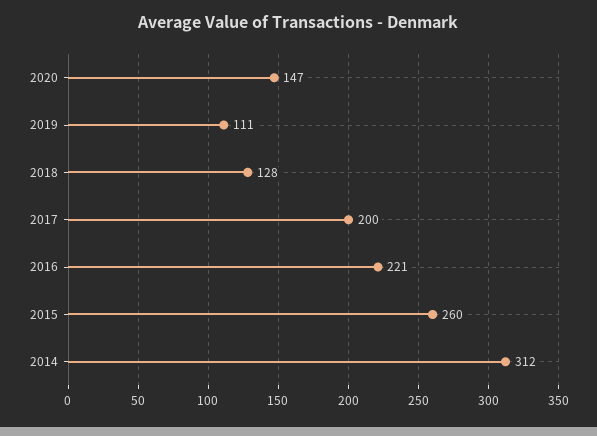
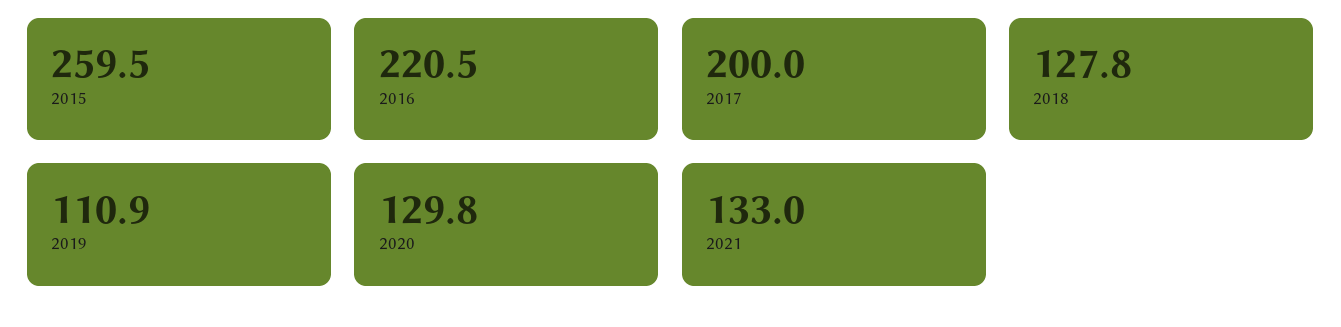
2020: 147 -> 129.8
2014: 312 -> none
2021: none -> 133

